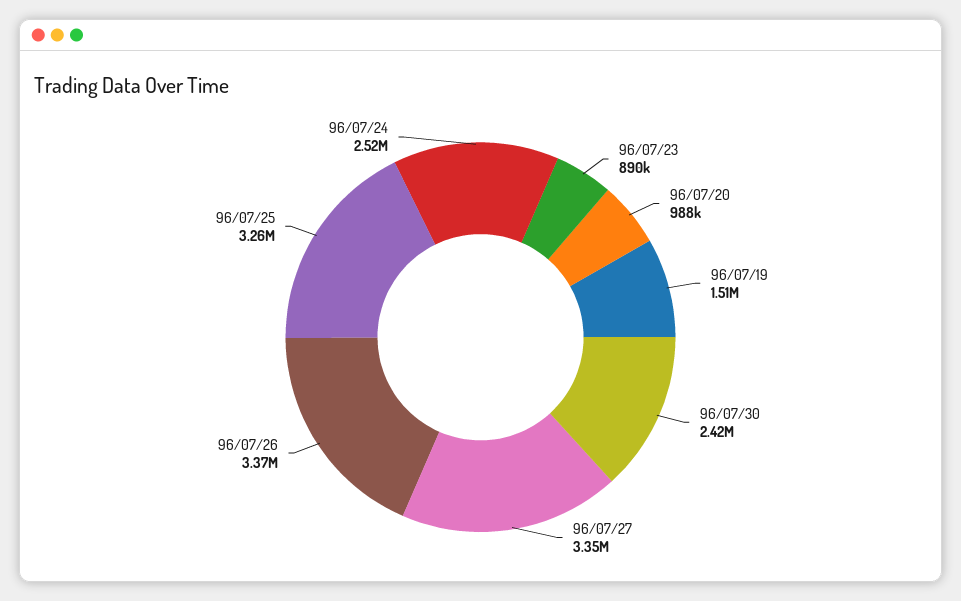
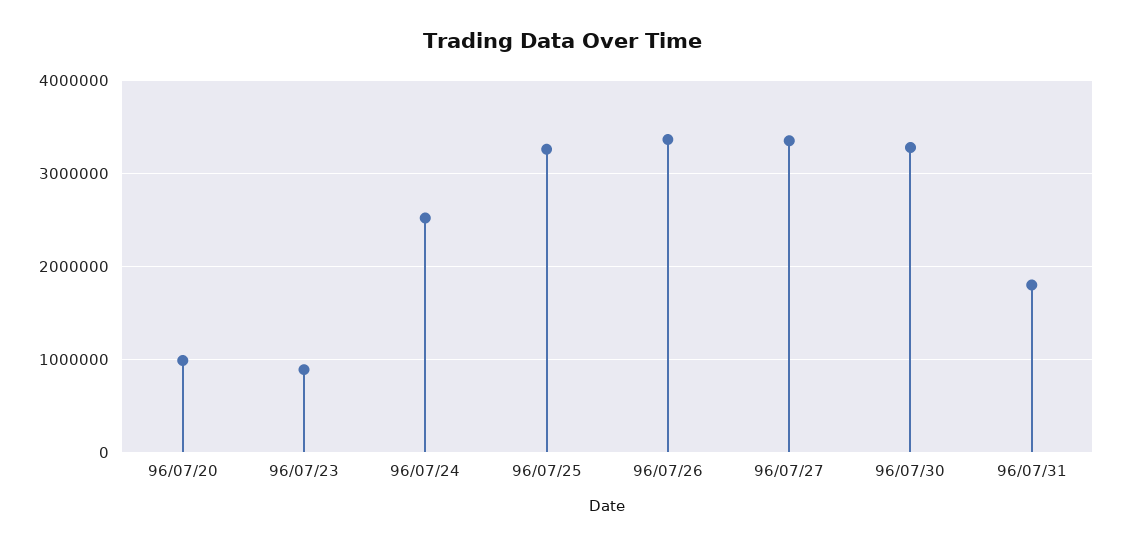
96/07/19: 1510000 -> none
96/07/30: 2420000 -> 3300000
96/07/31: none -> 1800000

